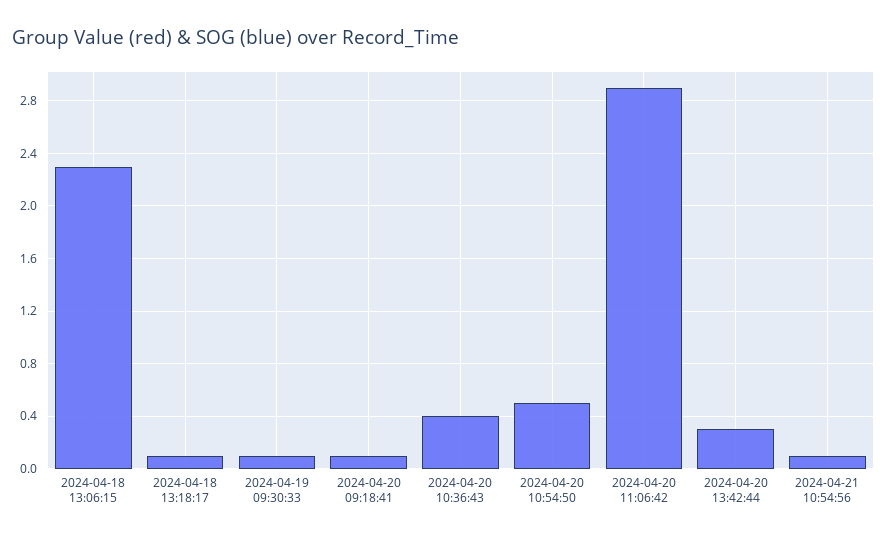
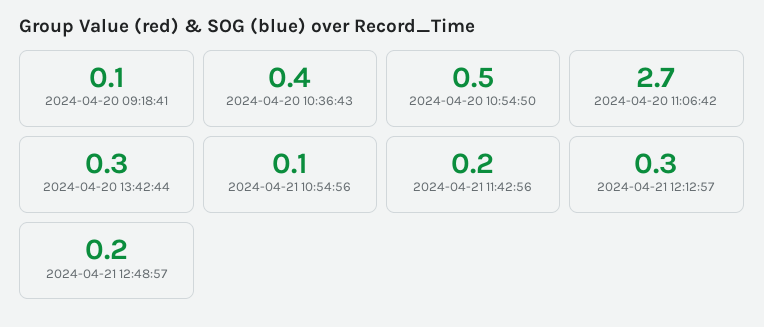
2024-04-18 13:06:15: 2.3 -> none
2024-04-18 13:18:17: 0.1 -> none
2024-04-19 09:30:33: 0.1 -> none
2024-04-20 11:06:42: 2.9 -> 2.7
2024-04-21 11:42:56: none -> 0.2
2024-04-21 12:12:57: none -> 0.3
2024-04-21 12:48:57: none -> 0.2

